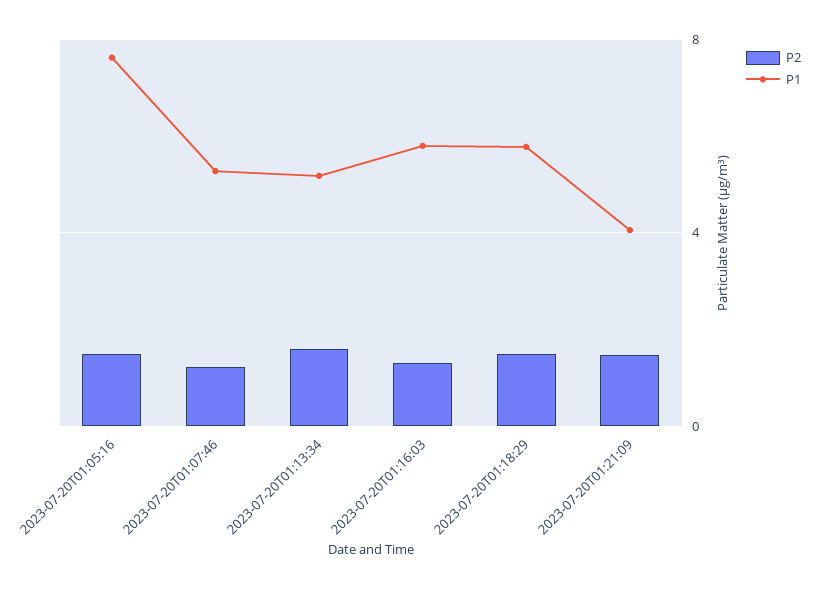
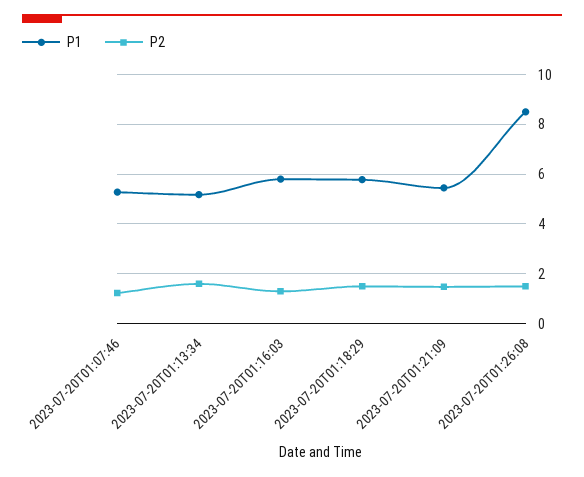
P2, 2023-07-20T01:05:16: 1.5 -> none
P1, 2023-07-20T01:05:16: 7.5 -> none
P1, 2023-07-20T01:21:09: 4 -> 5.5
P1, 2023-07-20T01:26:08: none -> 8.5
P2, 2023-07-20T01:26:08: none -> 1.5

